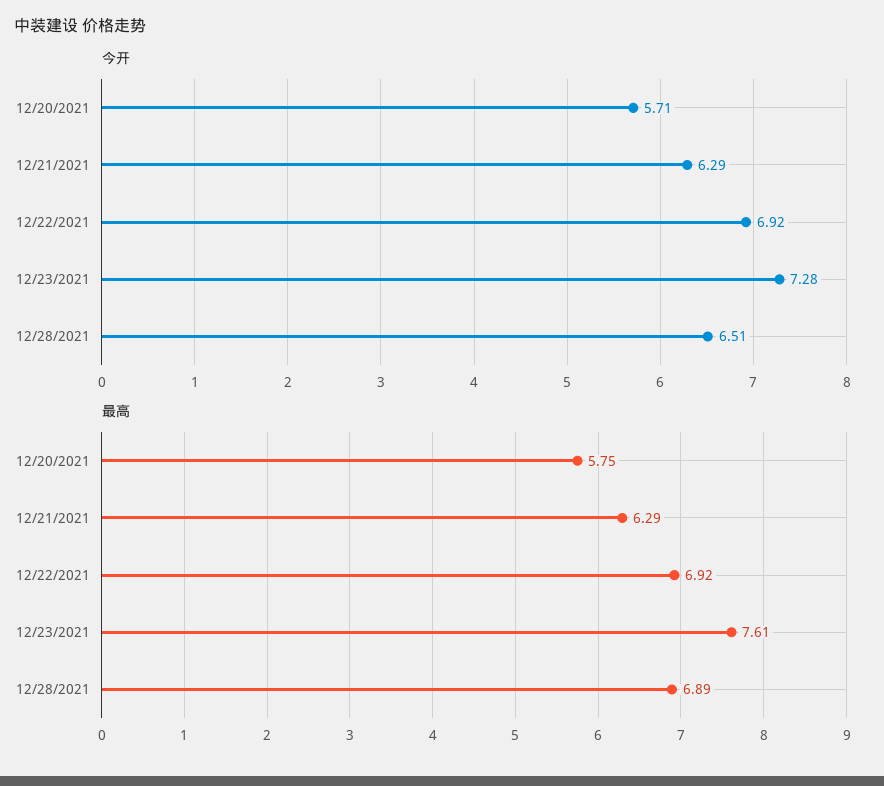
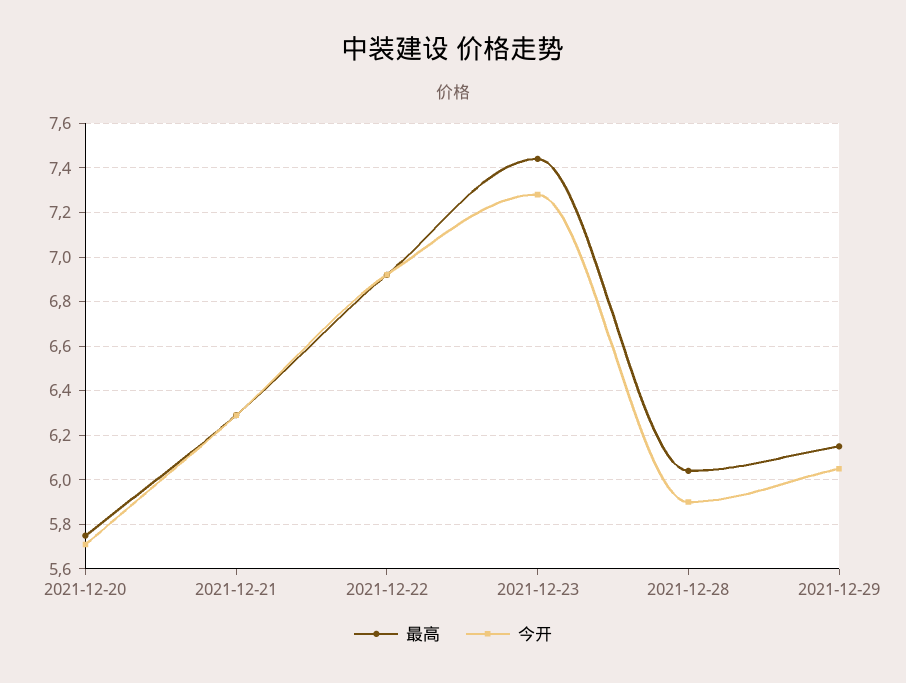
今开, 12/28/2021: 6.51 -> 5.9
最高, 12/23/2021: 7.61 -> 7.45
最高, 12/28/2021: 6.89 -> 6.05
最高, 2021-12-29: none -> 6.15
今开, 2021-12-29: none -> 6.05

